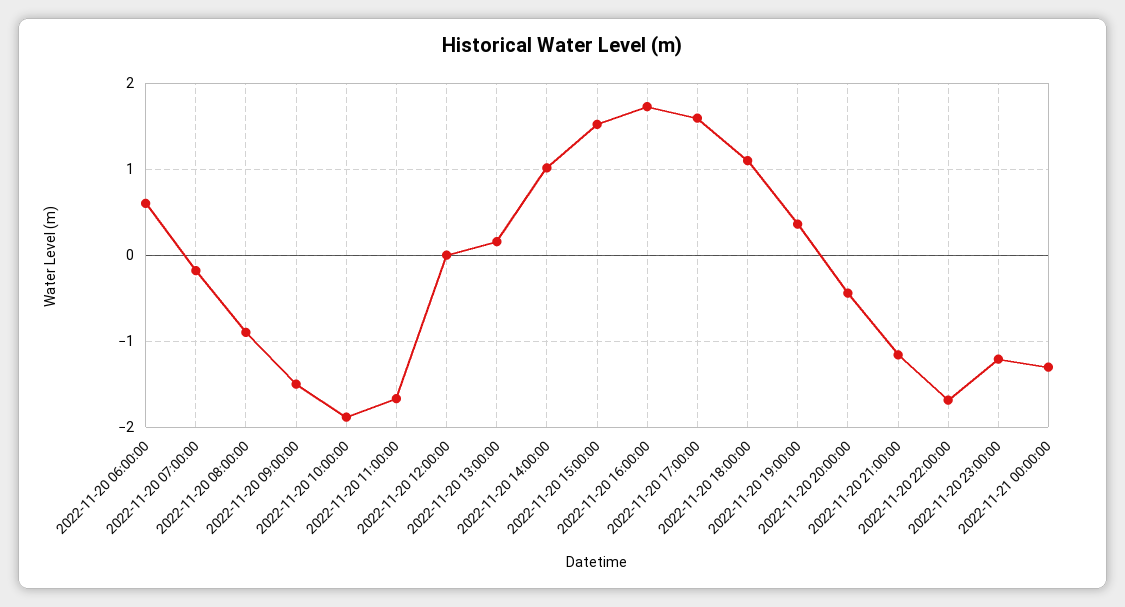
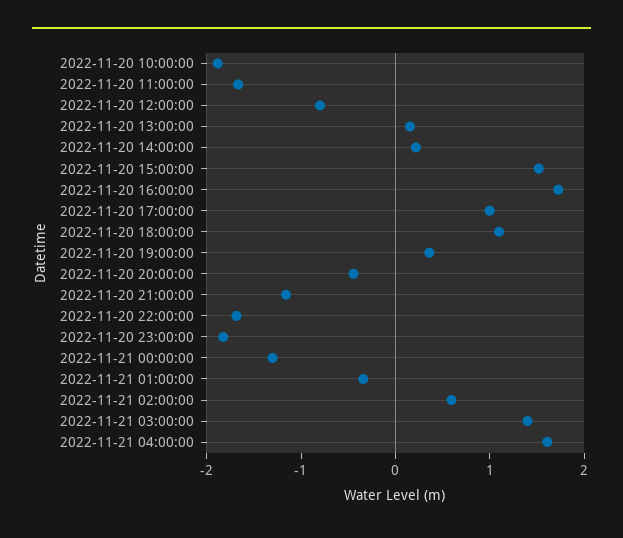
2022-11-20 06:00:00: 0.6 -> none
2022-11-20 07:00:00: -0.2 -> none
2022-11-20 08:00:00: -0.9 -> none
2022-11-20 09:00:00: -1.5 -> none
2022-11-20 12:00:00: 0 -> -0.8
2022-11-20 14:00:00: 1 -> 0.2
2022-11-20 17:00:00: 1.6 -> 1
2022-11-20 23:00:00: -1.2 -> -1.8
2022-11-21 01:00:00: none -> -0.4
2022-11-21 02:00:00: none -> 0.6
2022-11-21 03:00:00: none -> 1.4
2022-11-21 04:00:00: none -> 1.6

